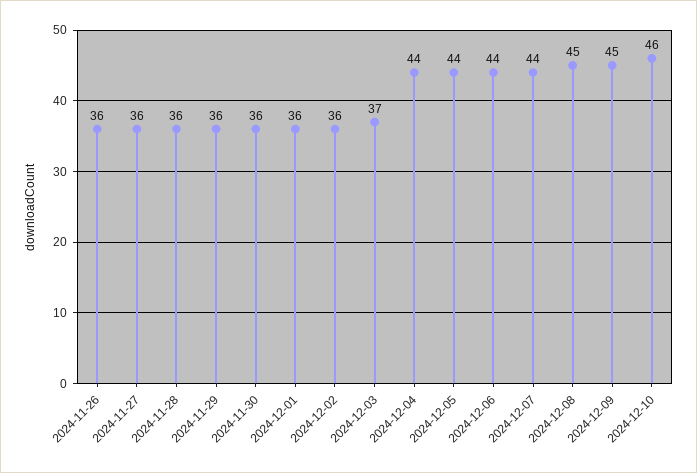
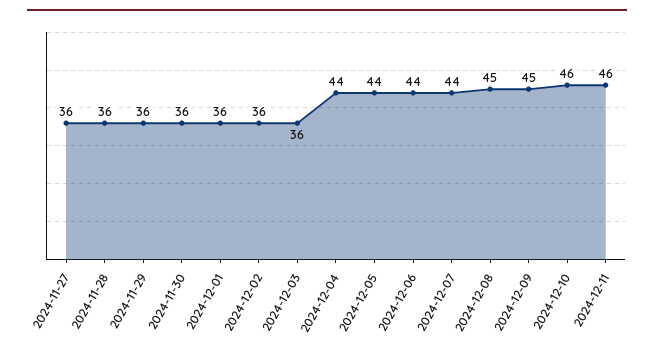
2024-11-26: 36 -> none
2024-12-03: 37 -> 36
2024-12-11: none -> 46

